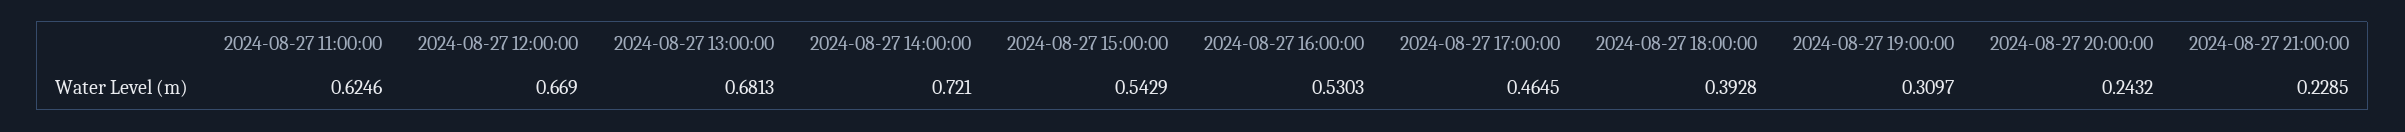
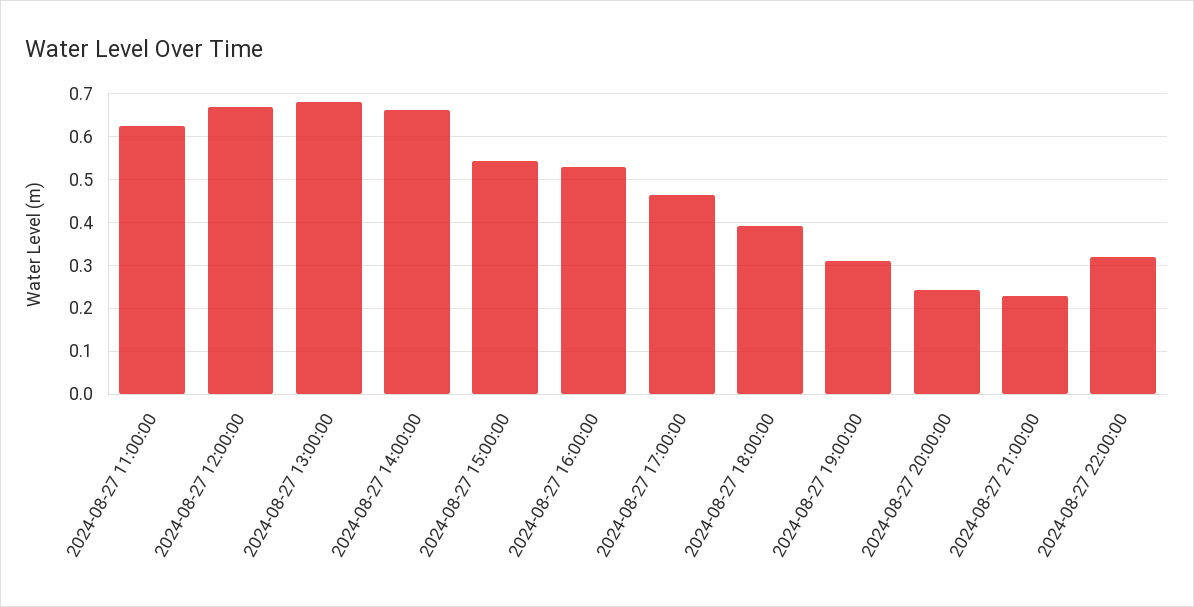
2024-08-27 14:00:00: 0.721 -> 0.66
2024-08-27 22:00:00: none -> 0.32

